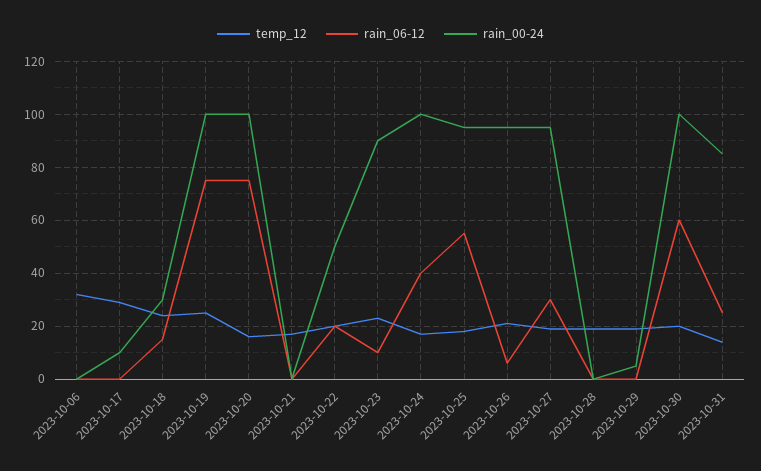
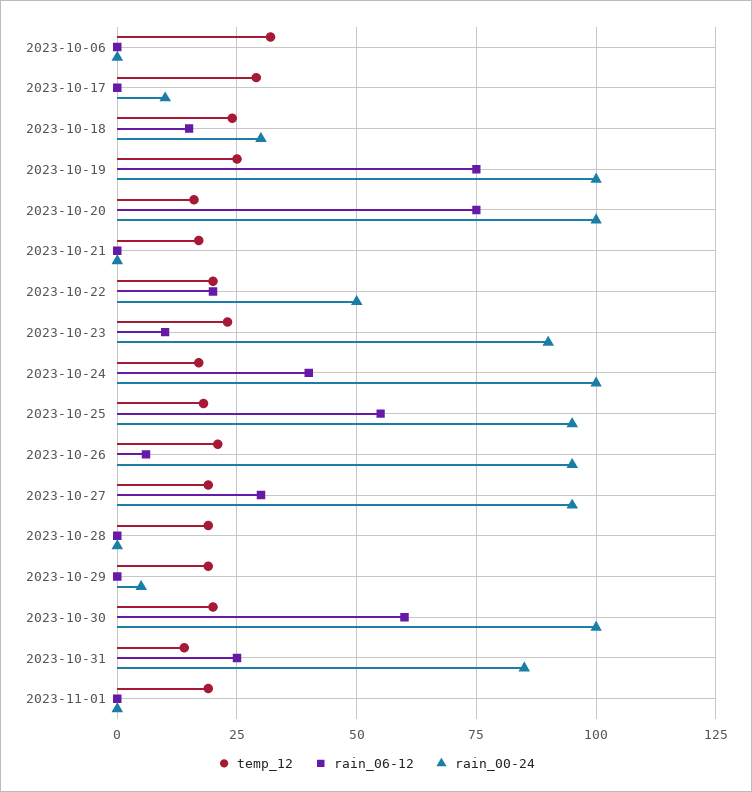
temp_12, 2023-11-01: none -> 20
rain_06-12, 2023-11-01: none -> 0
rain_00-24, 2023-11-01: none -> 0

